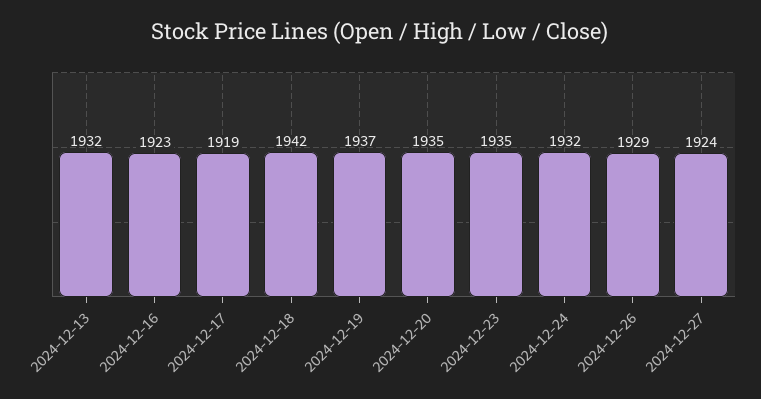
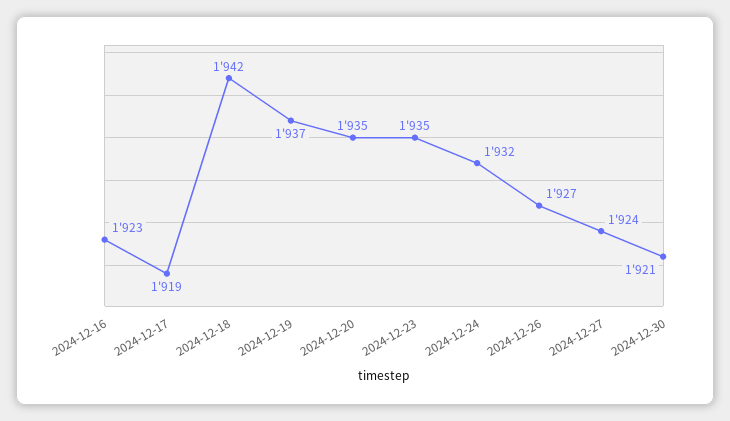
2024-12-13: 1932 -> none
2024-12-26: 1929 -> 1927
2024-12-30: none -> 1921

